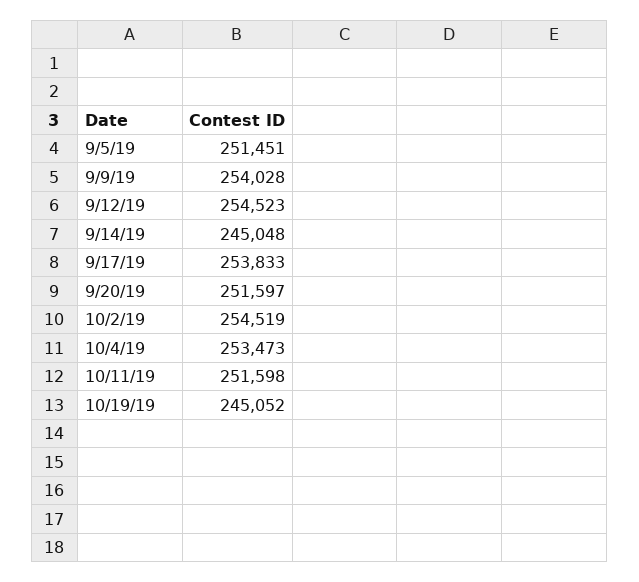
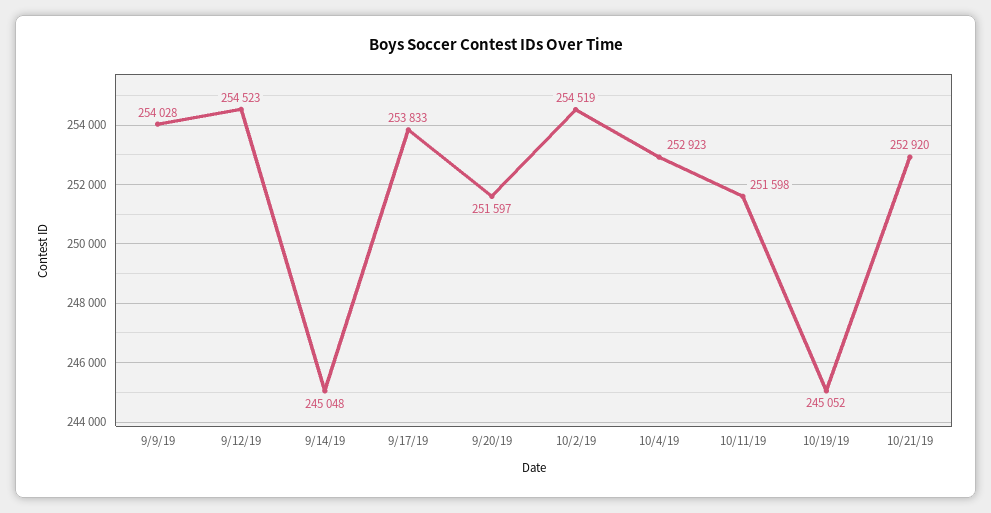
9/5/19: 251451 -> none
10/4/19: 253473 -> 252923
10/21/19: none -> 252920

